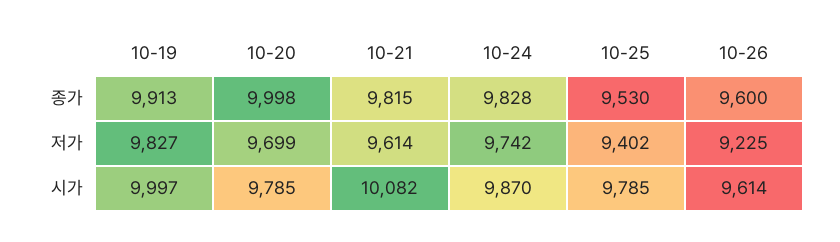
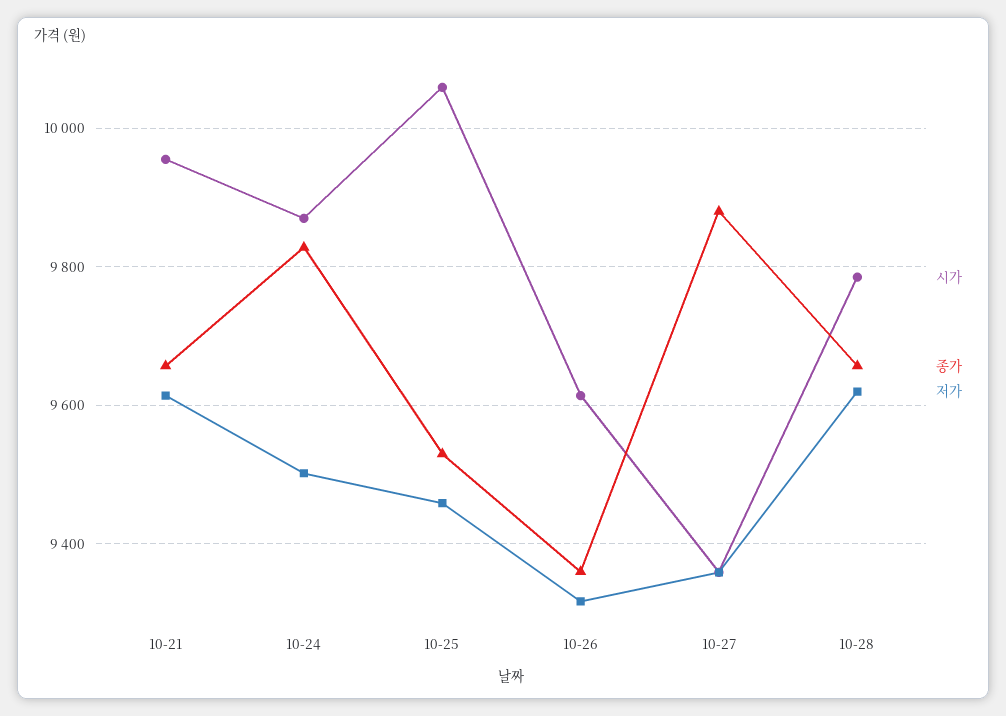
종가, 10-19: 9913 -> none
종가, 10-20: 9998 -> none
종가, 10-21: 9815 -> 9660
종가, 10-26: 9600 -> 9360
저가, 10-19: 9827 -> none
저가, 10-20: 9699 -> none
저가, 10-24: 9742 -> 9500
저가, 10-25: 9402 -> 9460
저가, 10-26: 9225 -> 9320
시가, 10-19: 9997 -> none
시가, 10-20: 9785 -> none
시가, 10-21: 10082 -> 9960
시가, 10-25: 9785 -> 10060
시가, 10-27: none -> 9360
종가, 10-27: none -> 9880
저가, 10-27: none -> 9360
시가, 10-28: none -> 9780
종가, 10-28: none -> 9660
저가, 10-28: none -> 9620

